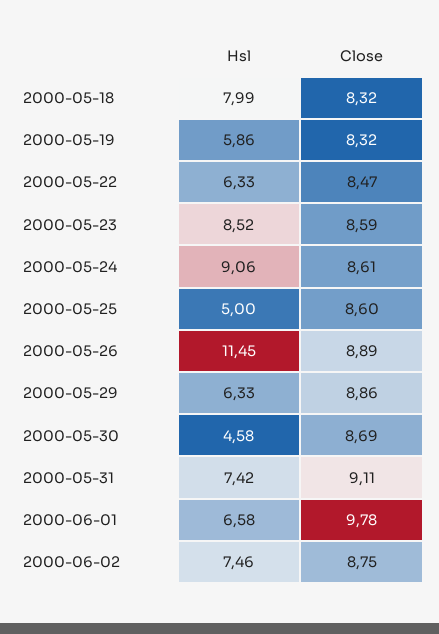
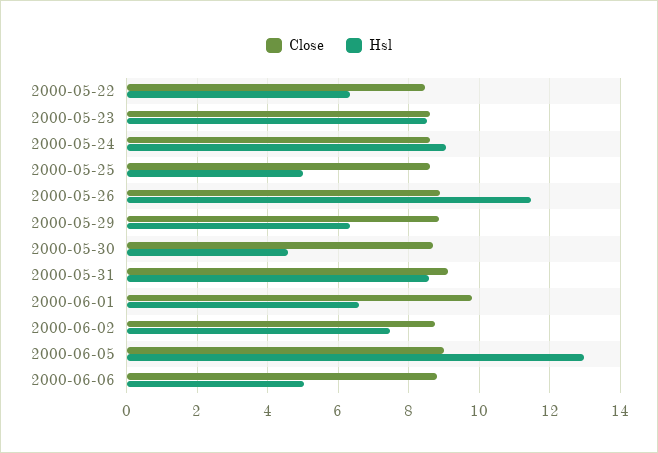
Hsl, 2000-05-18: 7.99 -> none
Close, 2000-05-18: 8.32 -> none
Hsl, 2000-05-19: 5.86 -> none
Close, 2000-05-19: 8.32 -> none
Hsl, 2000-05-31: 7.42 -> 8.6
Close, 2000-06-05: none -> 9
Hsl, 2000-06-05: none -> 13
Close, 2000-06-06: none -> 8.8
Hsl, 2000-06-06: none -> 5

